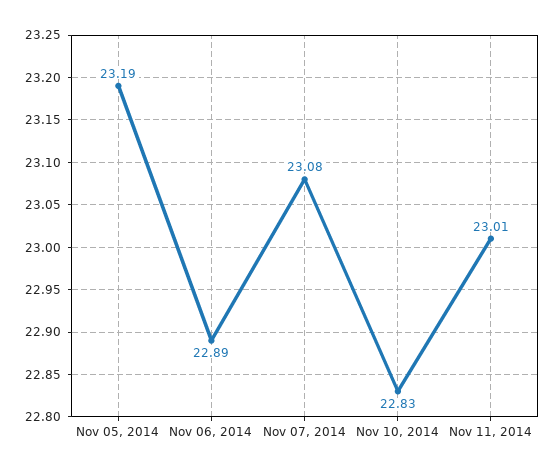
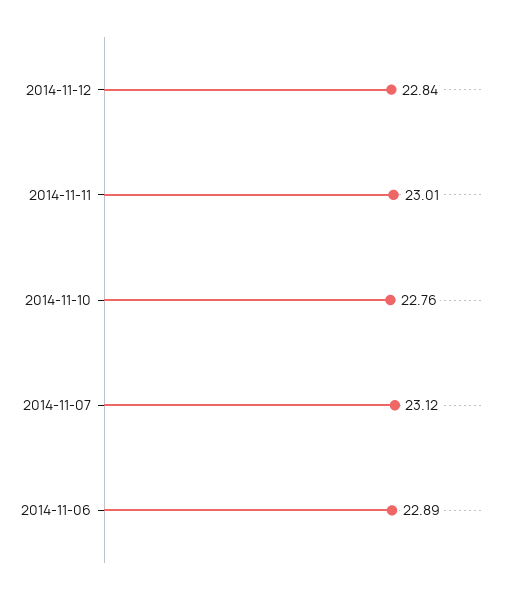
Nov 05, 2014: 23.19 -> none
Nov 07, 2014: 23.08 -> 23.12
Nov 10, 2014: 22.83 -> 22.76
2014-11-12: none -> 22.84

